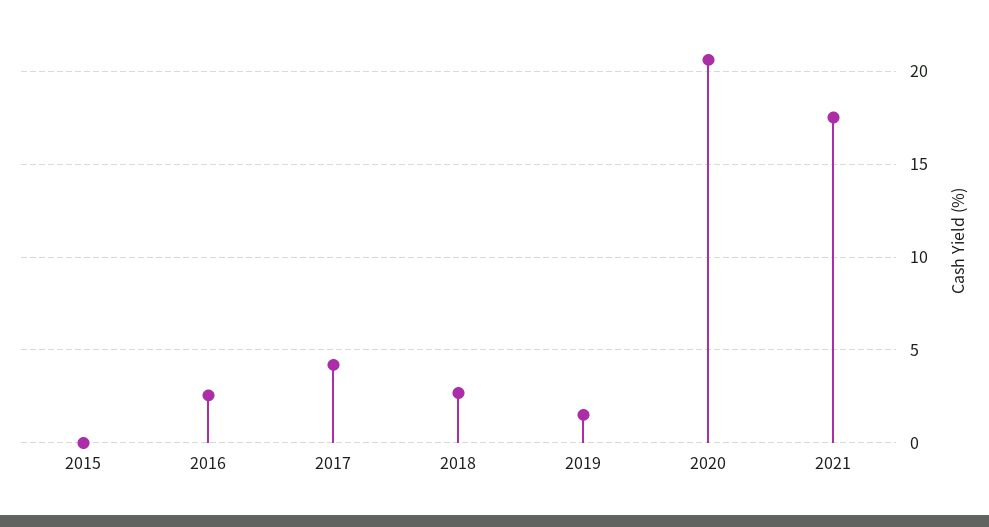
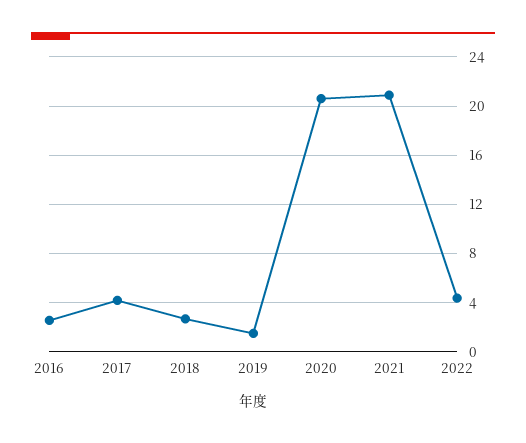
2015: 0 -> none
2021: 17.5 -> 21
2022: none -> 4.5

